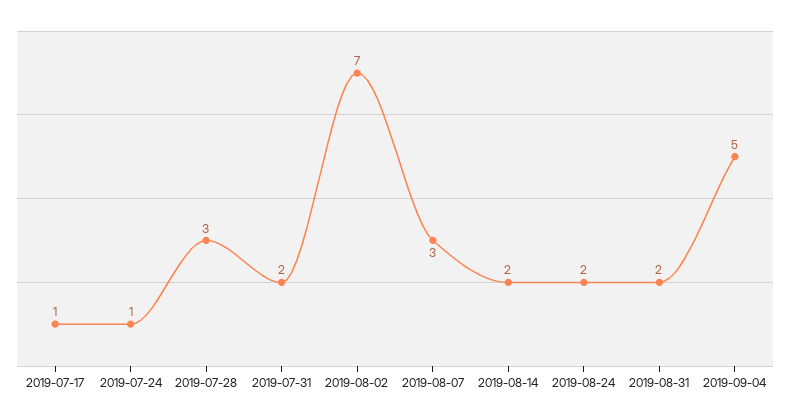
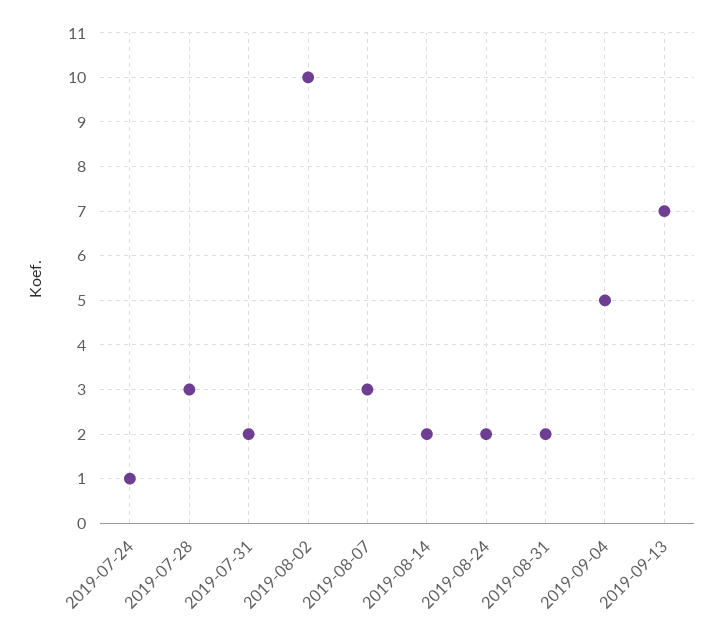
2019-07-17: 1 -> none
2019-08-02: 7 -> 10
2019-09-13: none -> 7

